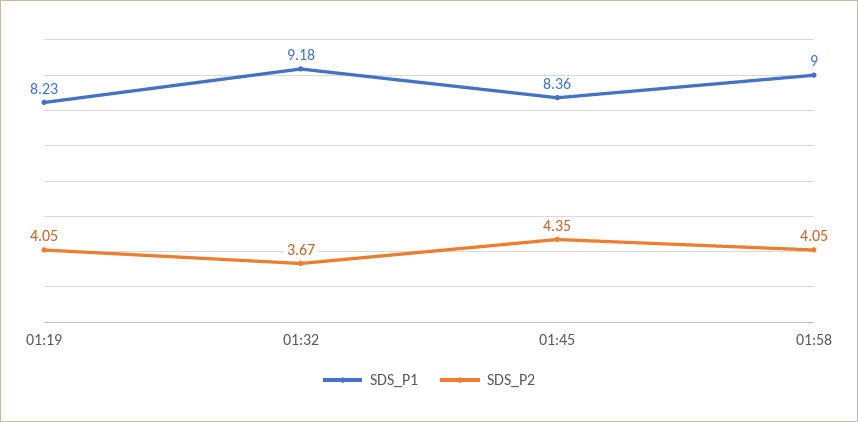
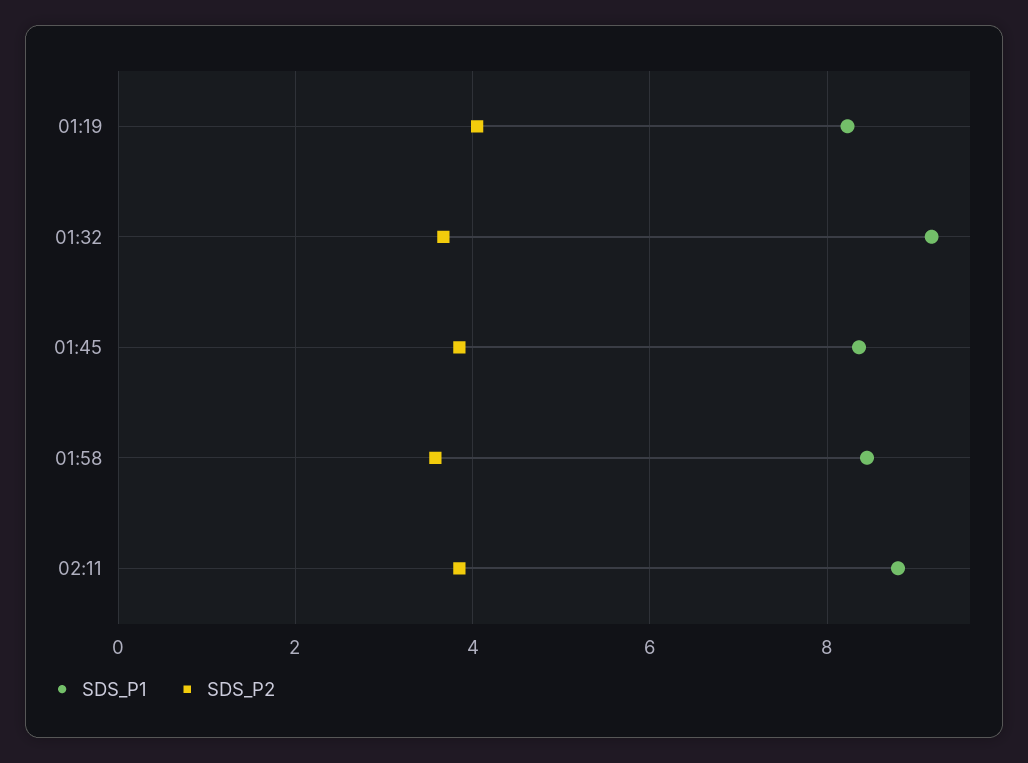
SDS_P2, 01:45: 4.35 -> 3.8
SDS_P1, 01:58: 9 -> 8.4
SDS_P2, 01:58: 4.05 -> 3.6
SDS_P1, 02:11: none -> 8.8
SDS_P2, 02:11: none -> 3.8

